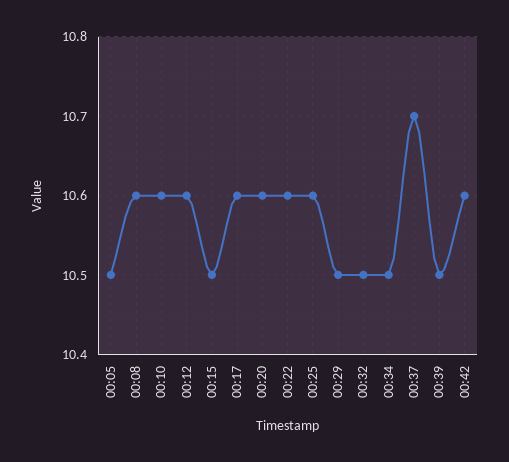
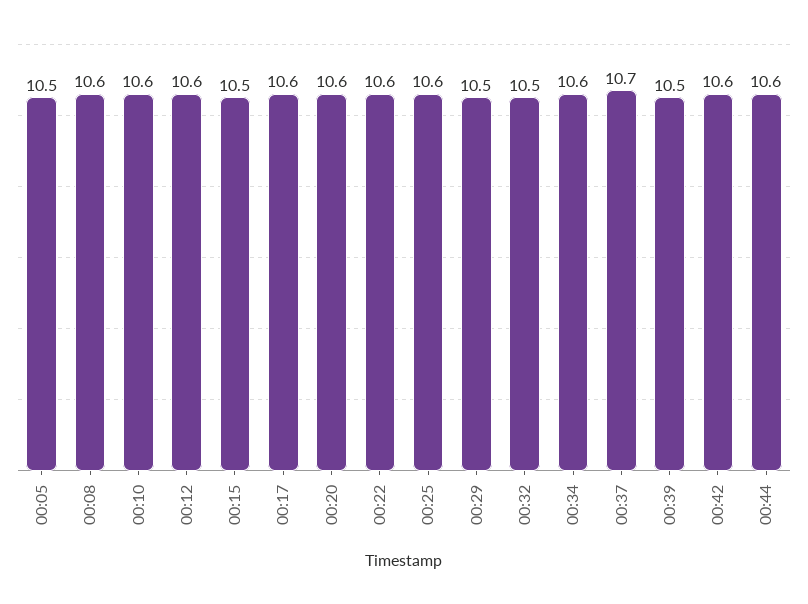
00:34: 10.5 -> 10.6
00:44: none -> 10.6

